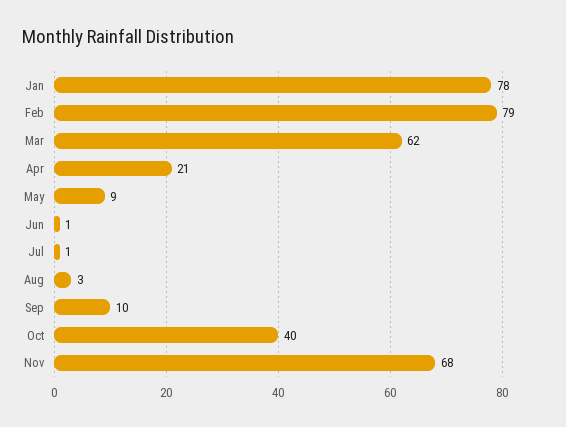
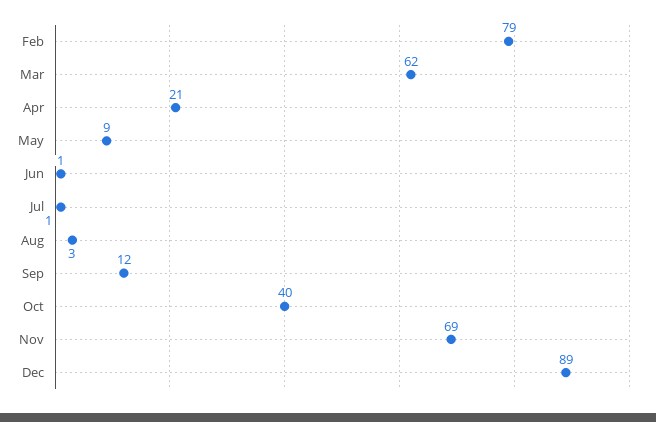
Jan: 78 -> none
Sep: 10 -> 12
Nov: 68 -> 69
Dec: none -> 89

